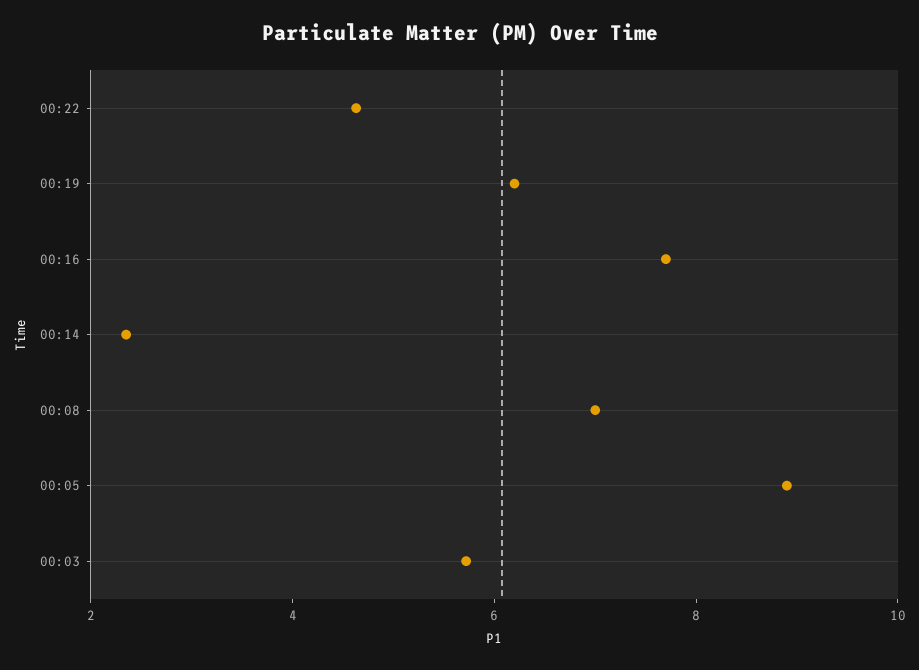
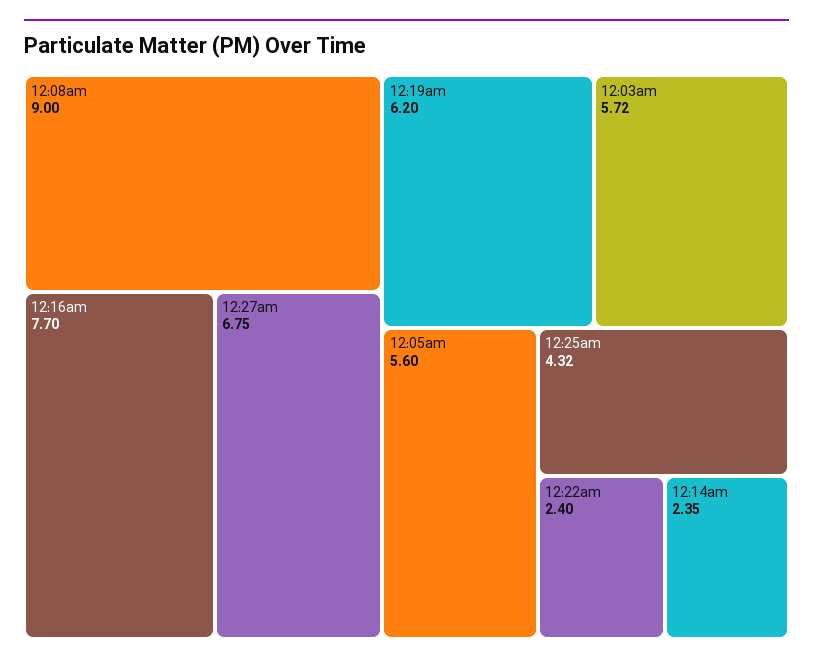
00:22: 4.5 -> 2.4
00:08: 7 -> 9
00:05: 9 -> 5.6
12:27am: none -> 6.75
12:25am: none -> 4.32

